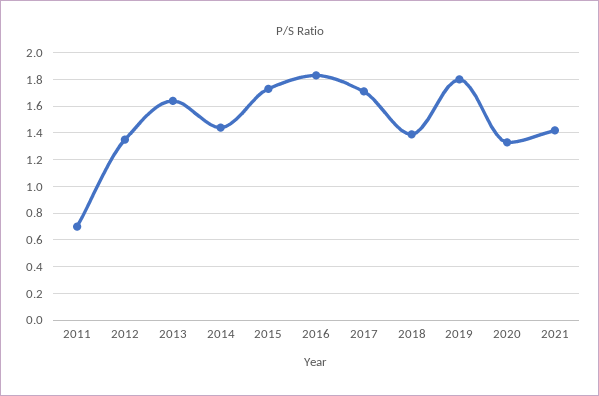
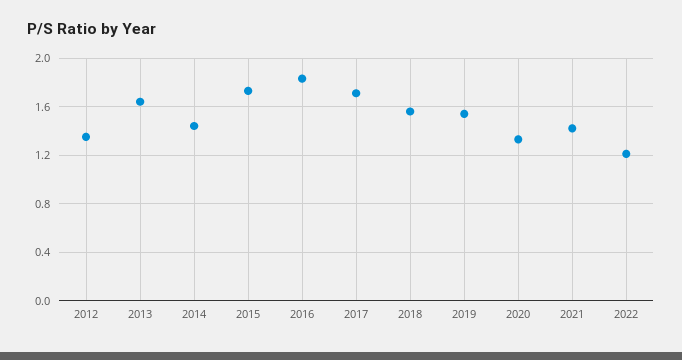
2011: 0.7 -> none
2018: 1.4 -> 1.55
2019: 1.8 -> 1.55
2022: none -> 1.2

